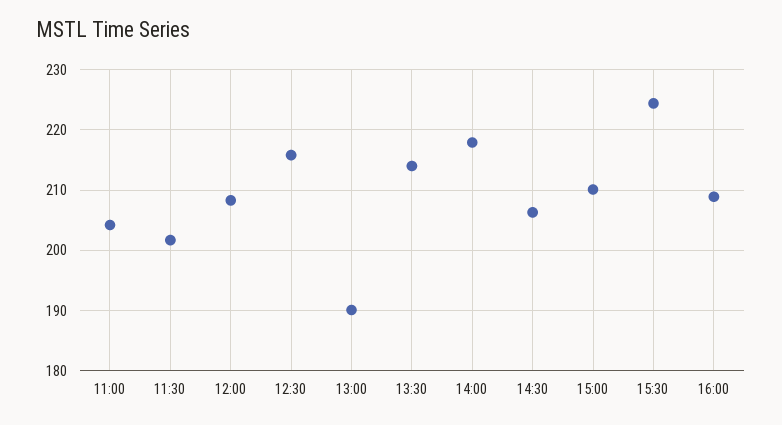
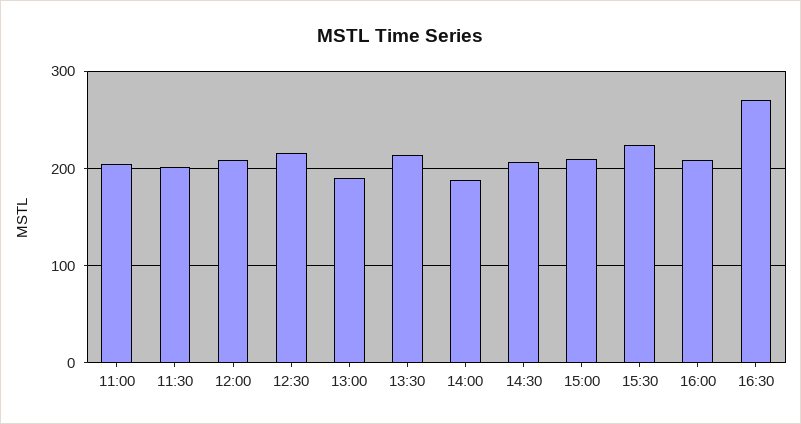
14:00: 218 -> 190
16:30: none -> 270

